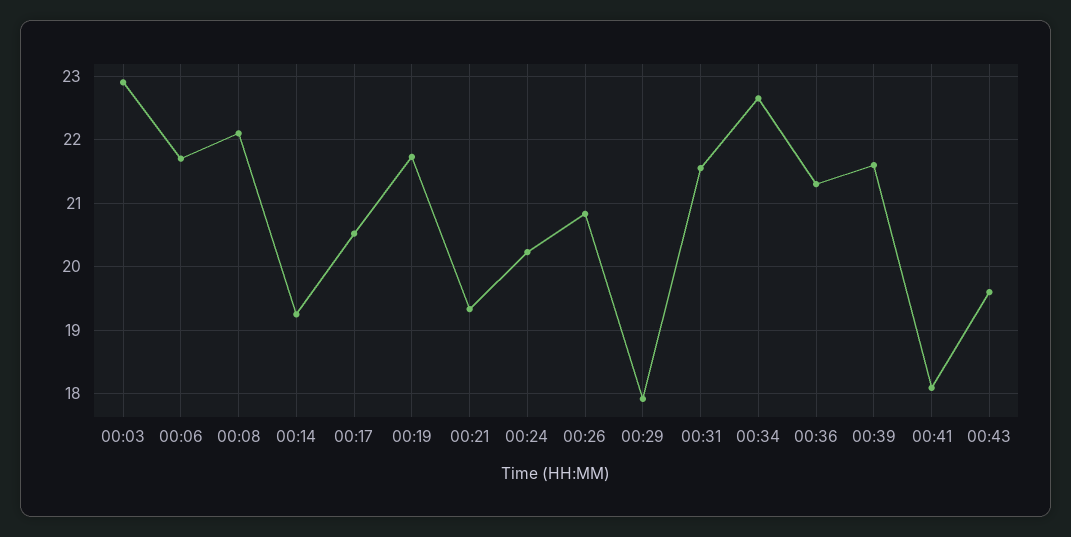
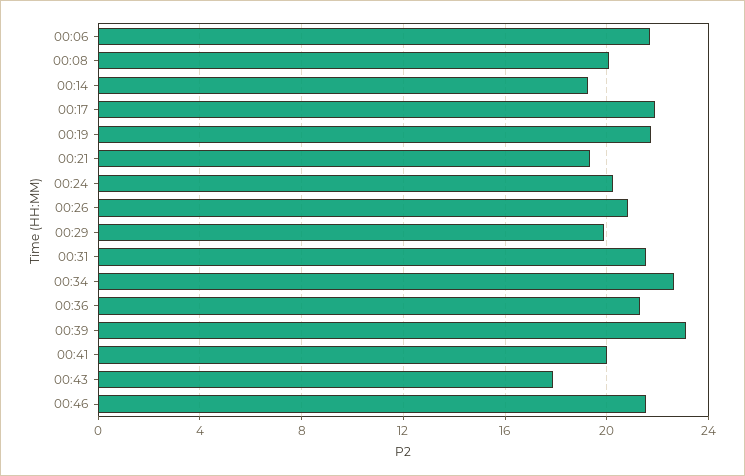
00:03: 22.9 -> none
00:08: 22.1 -> 20
00:17: 20.5 -> 22
00:29: 17.9 -> 20
00:39: 21.6 -> 23
00:41: 18.1 -> 20
00:43: 19.6 -> 18
00:46: none -> 21.5

